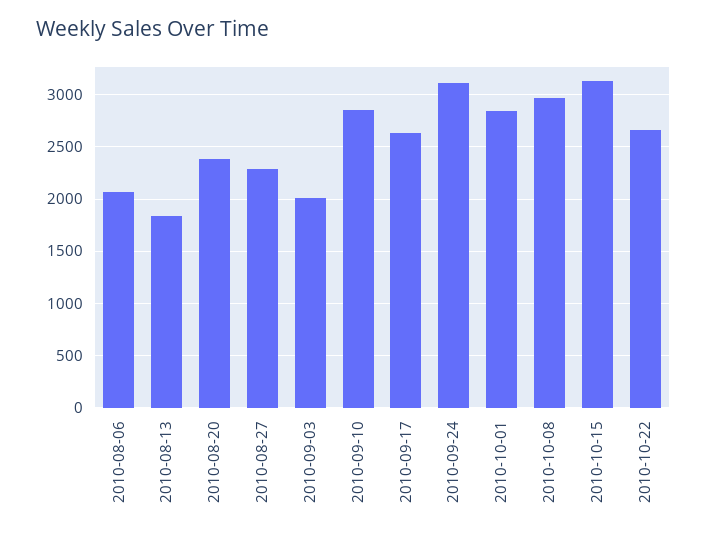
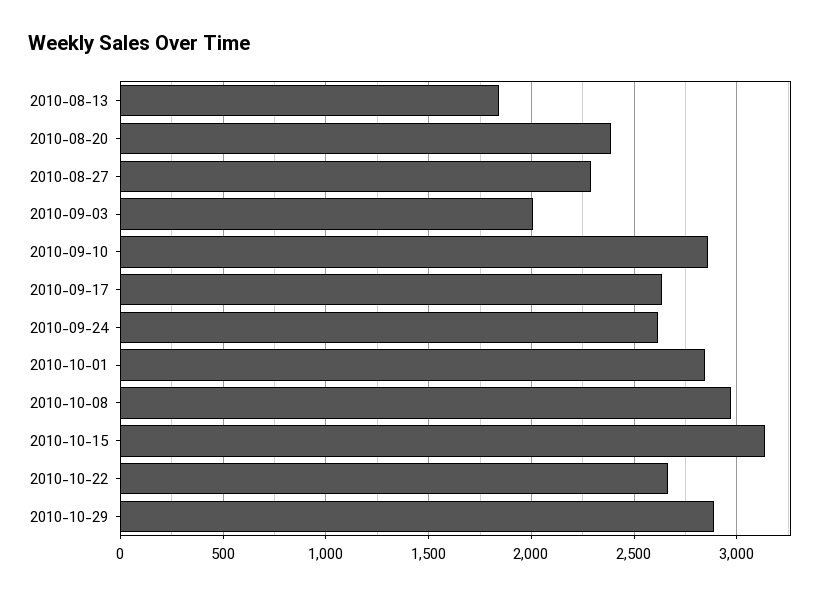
2010-08-06: 2100 -> none
2010-09-24: 3100 -> 2600
2010-10-29: none -> 2900

